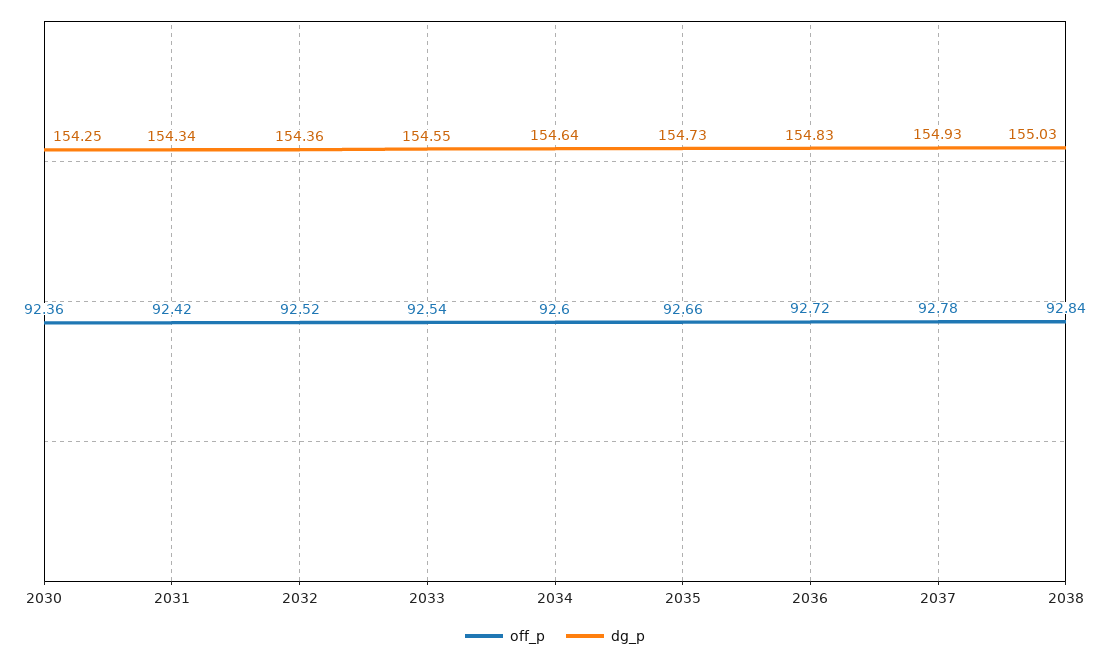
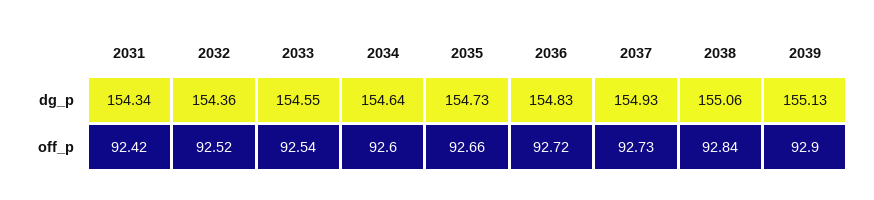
off_p, 2030: 92.36 -> none
dg_p, 2030: 154.25 -> none
off_p, 2037: 92.78 -> 92.73
dg_p, 2038: 155.03 -> 155.06
dg_p, 2039: none -> 155.13
off_p, 2039: none -> 92.9

